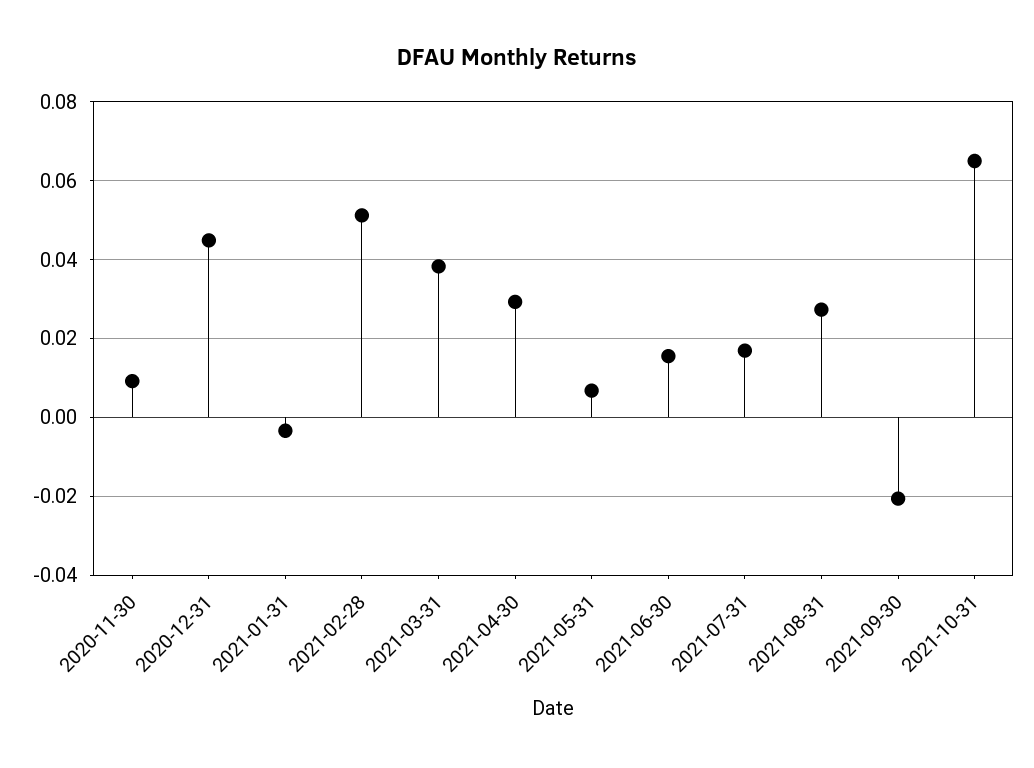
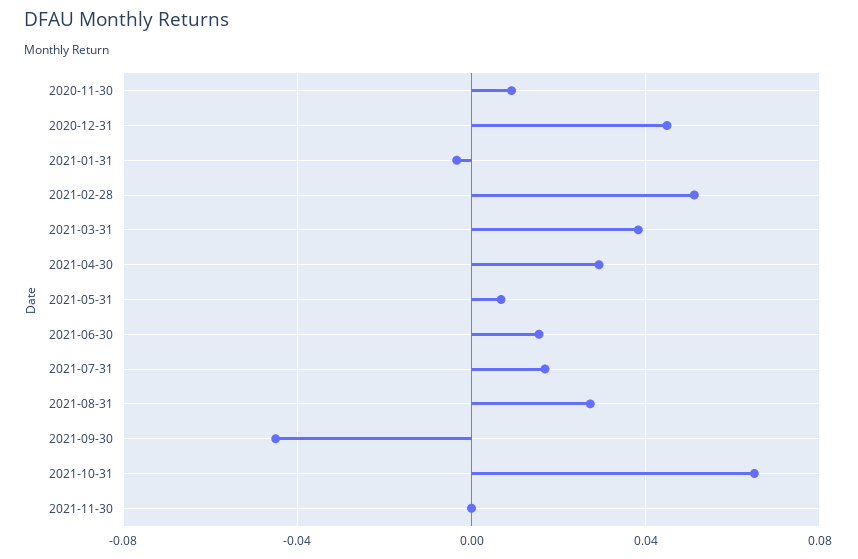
2021-09-30: -0.02 -> -0.045
2021-11-30: none -> 0

